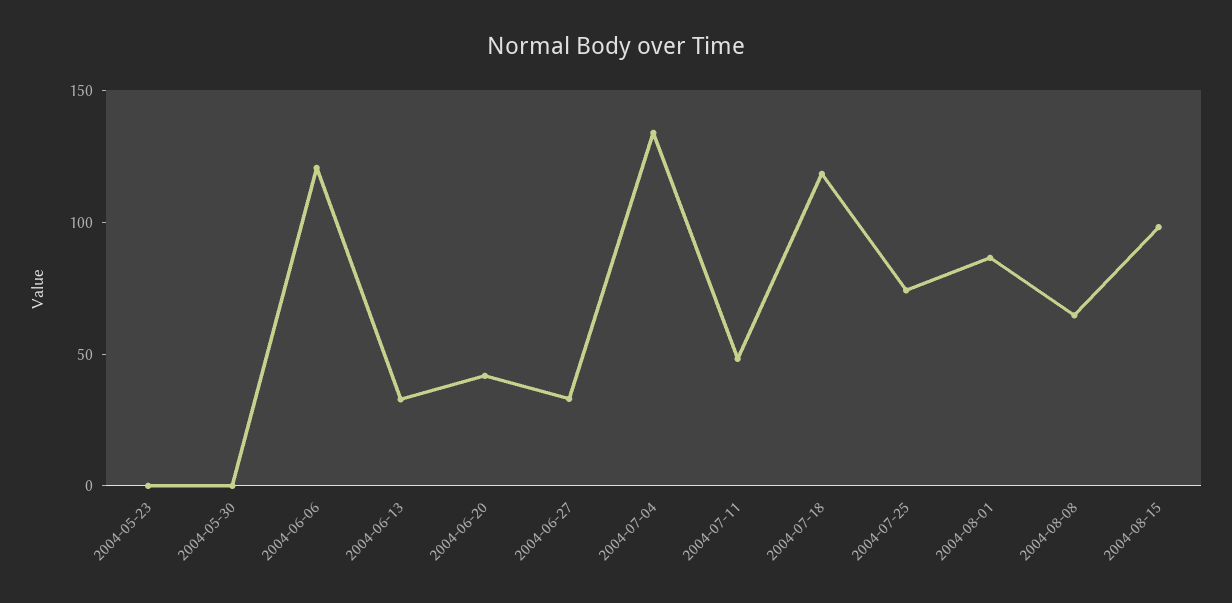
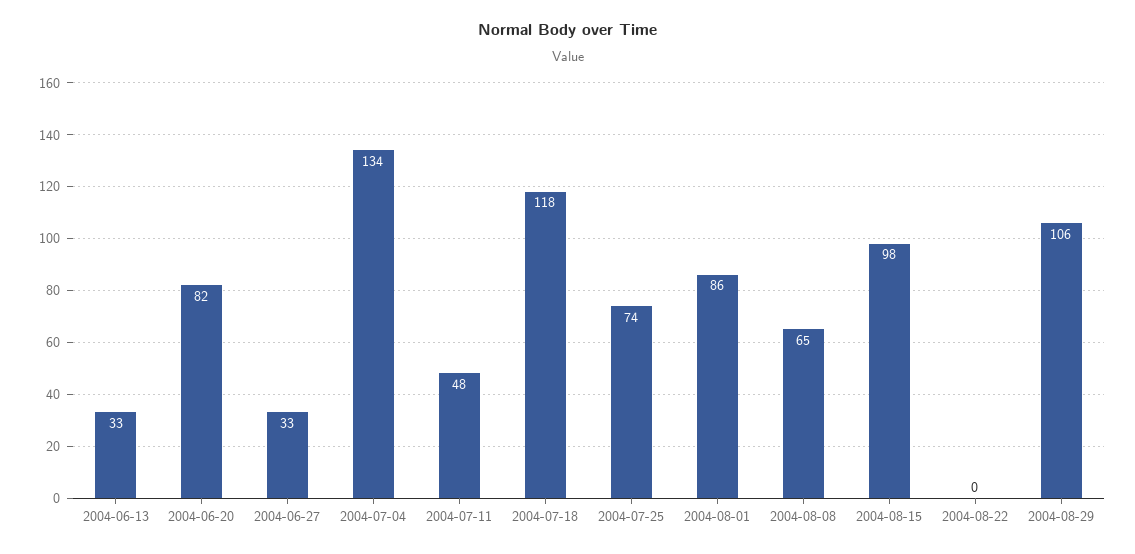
2004-05-23: 0 -> none
2004-05-30: 0 -> none
2004-06-06: 120 -> none
2004-06-20: 40 -> 82
2004-08-22: none -> 0
2004-08-29: none -> 106

